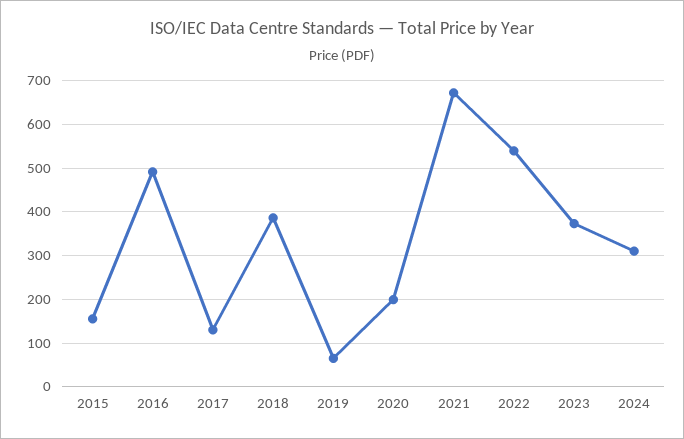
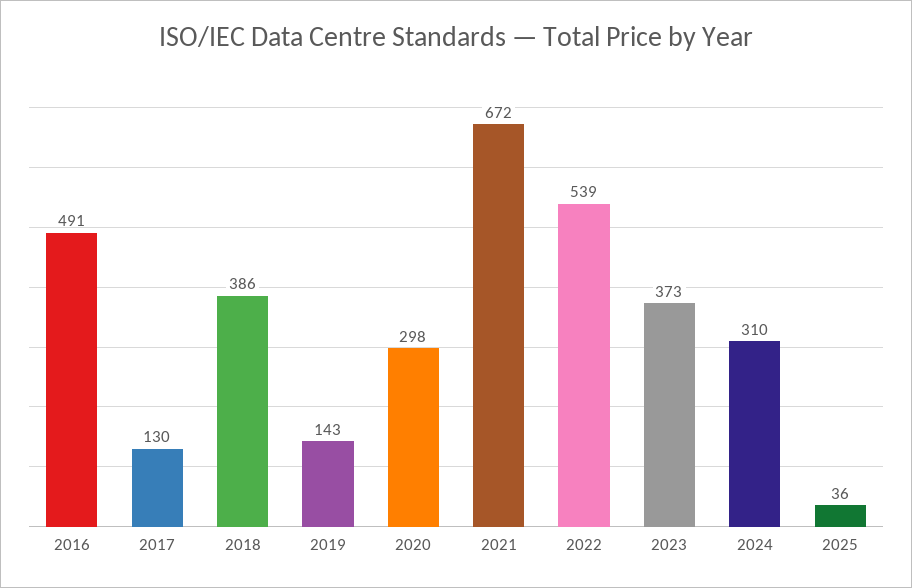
2015: 160 -> none
2019: 60 -> 143
2020: 200 -> 298
2025: none -> 36

